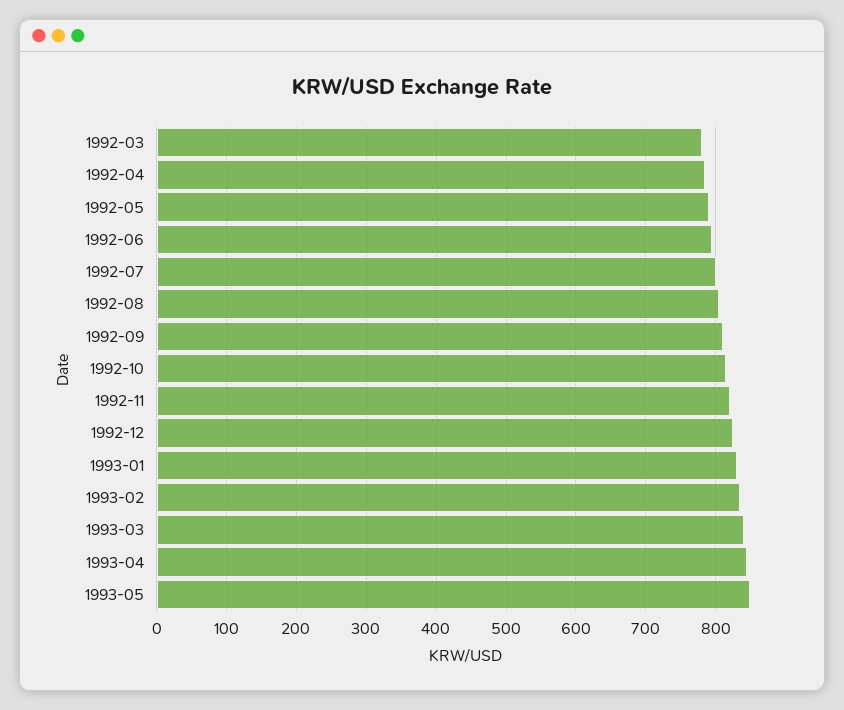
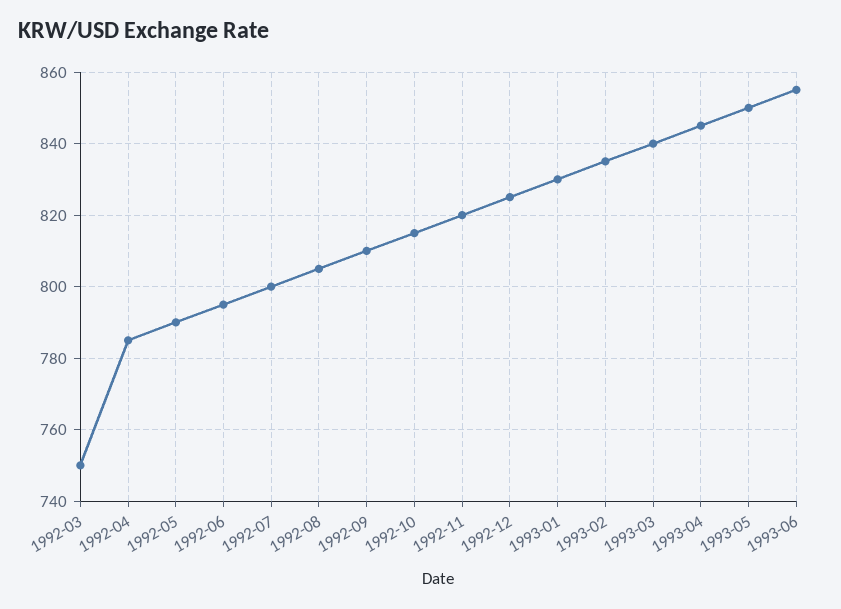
1992-03: 780 -> 750
1993-06: none -> 855

